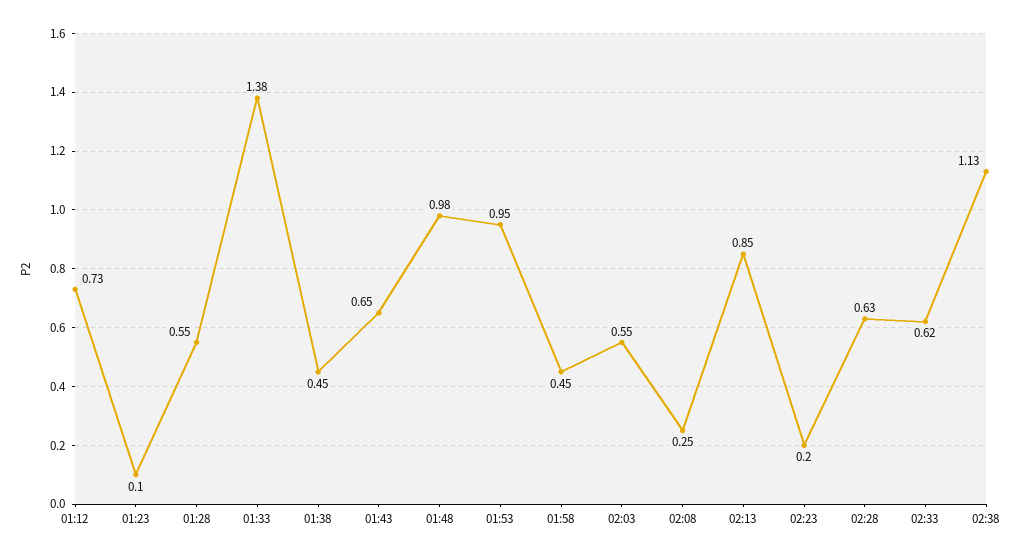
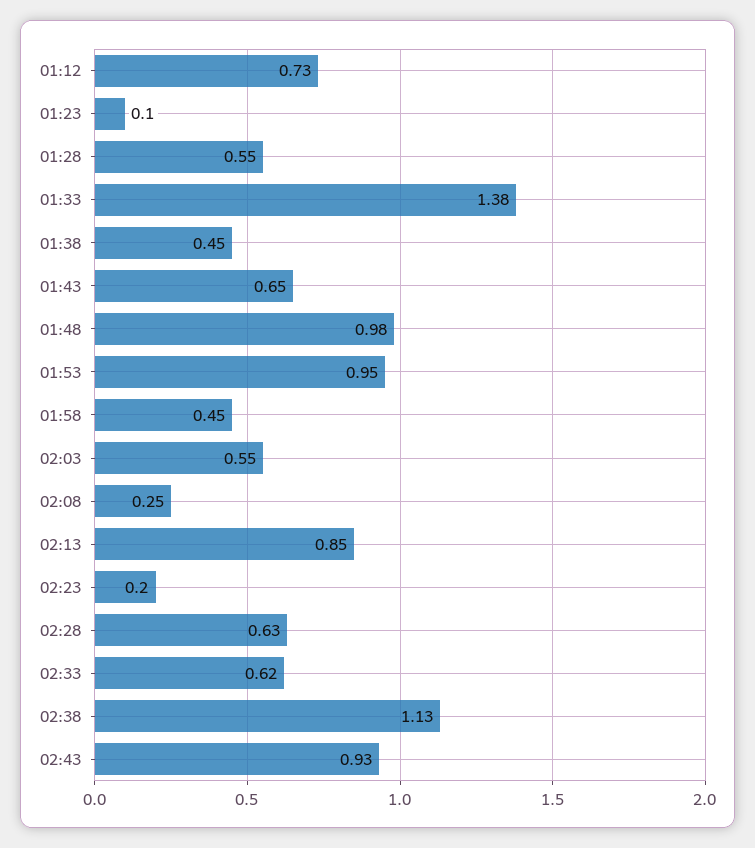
02:43: none -> 0.93

